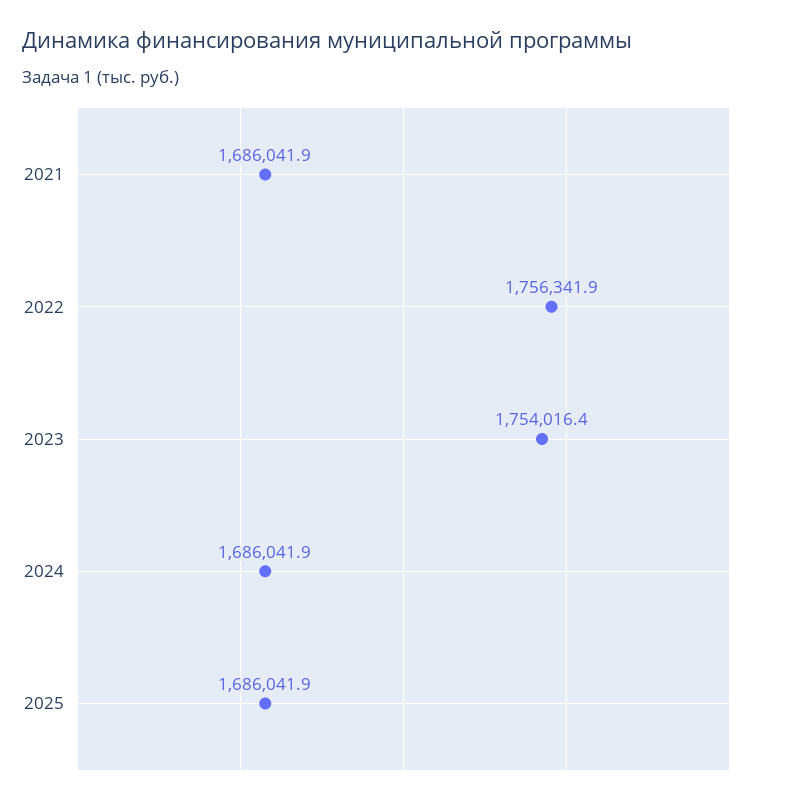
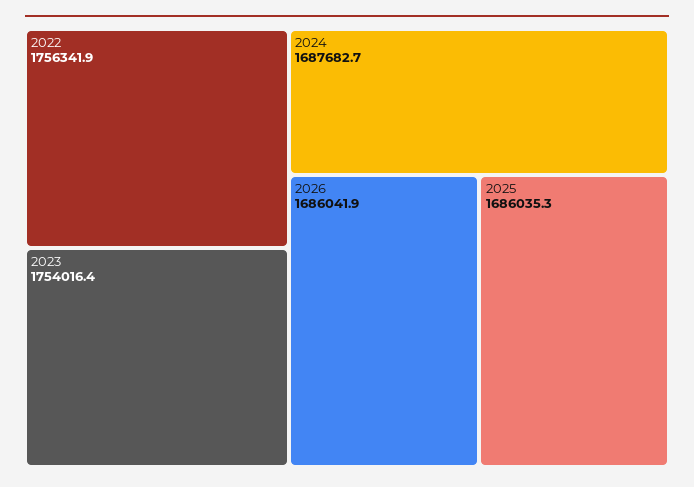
2021: 1686041.9 -> none
2024: 1686041.9 -> 1687682.7
2025: 1686041.9 -> 1686035.3
2026: none -> 1686041.9

